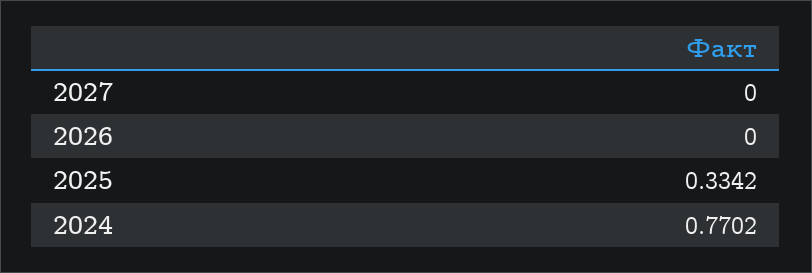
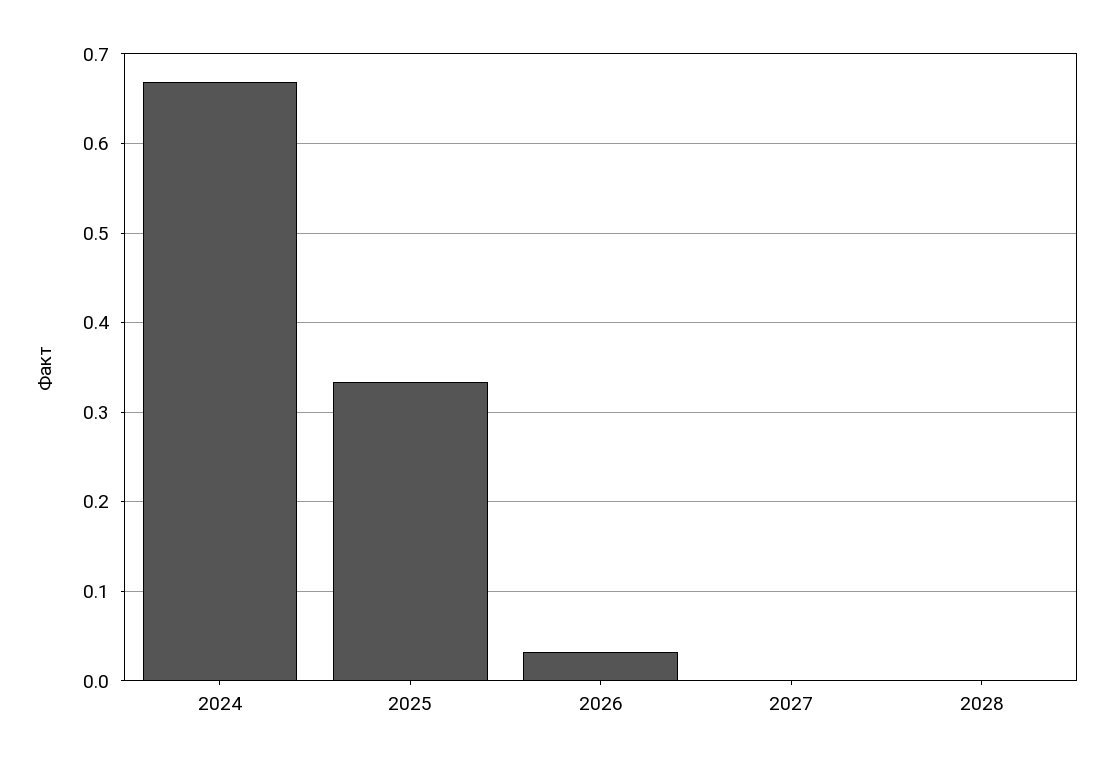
2026: 0 -> 0.03
2024: 0.7702 -> 0.67
2028: none -> 0

